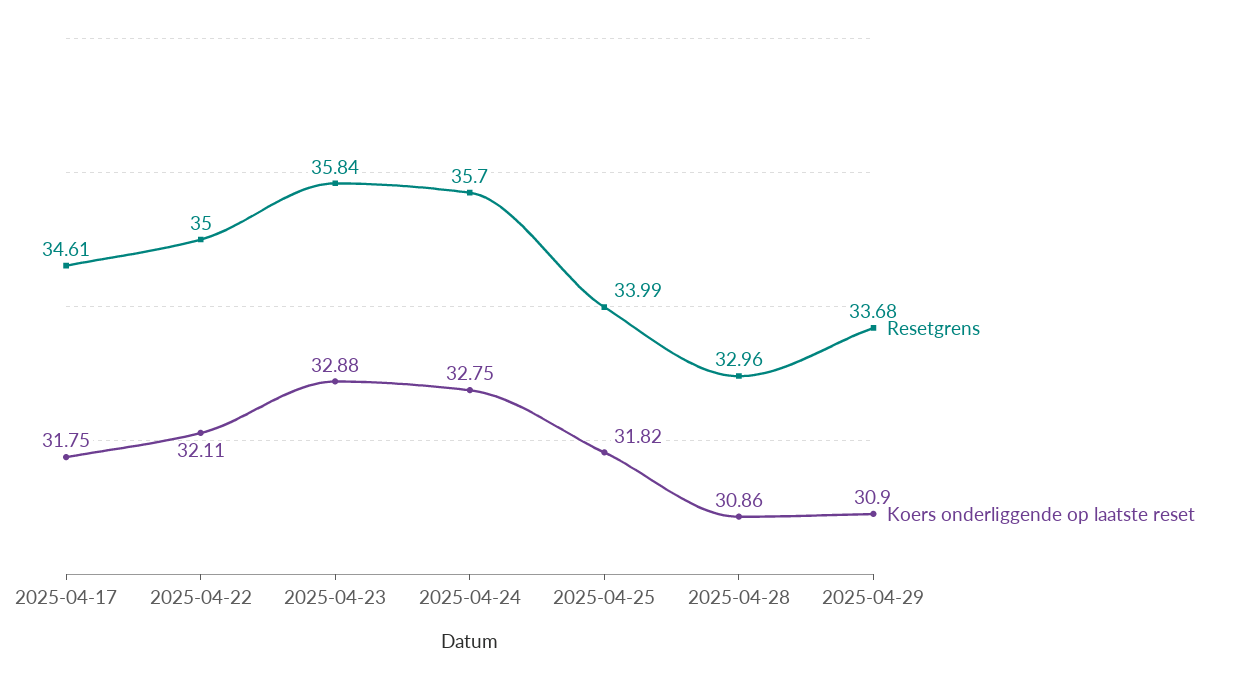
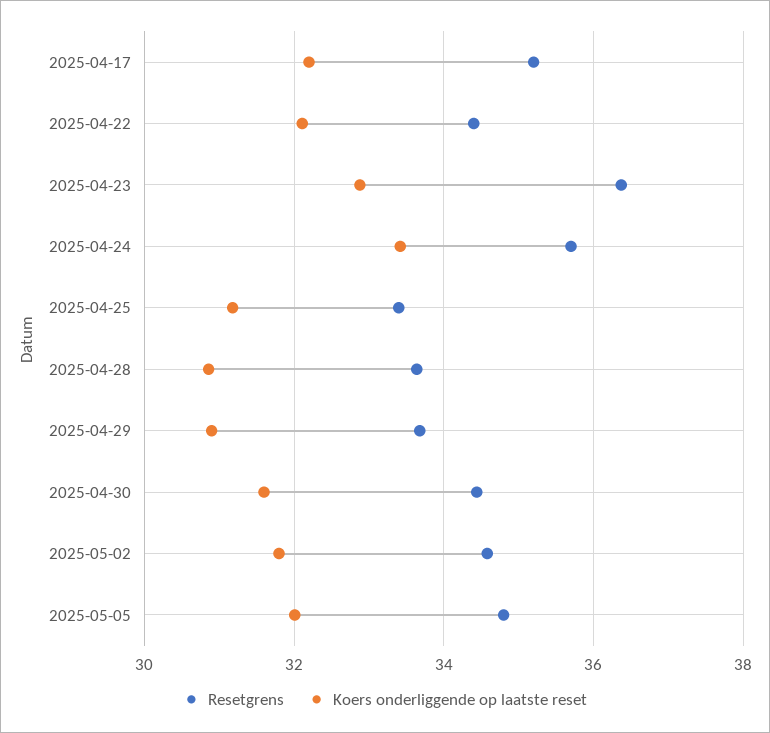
Resetgrens, 2025-04-17: 34.61 -> 35.2
Koers onderliggende op laatste reset, 2025-04-17: 31.75 -> 32.2
Resetgrens, 2025-04-22: 35 -> 34.4
Resetgrens, 2025-04-23: 35.84 -> 36.4
Koers onderliggende op laatste reset, 2025-04-24: 32.75 -> 33.4
Resetgrens, 2025-04-25: 33.99 -> 33.4
Koers onderliggende op laatste reset, 2025-04-25: 31.82 -> 31.2
Resetgrens, 2025-04-28: 32.96 -> 33.6
Resetgrens, 2025-04-30: none -> 34.4
Koers onderliggende op laatste reset, 2025-04-30: none -> 31.6
Resetgrens, 2025-05-02: none -> 34.6
Koers onderliggende op laatste reset, 2025-05-02: none -> 31.8
Resetgrens, 2025-05-05: none -> 34.8
Koers onderliggende op laatste reset, 2025-05-05: none -> 32

